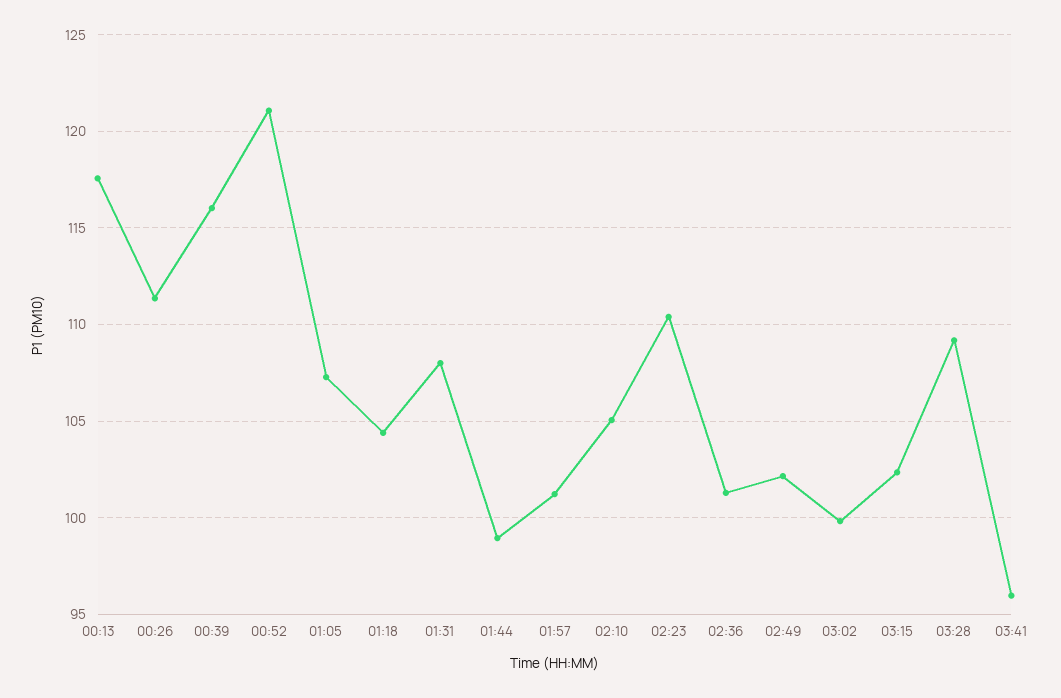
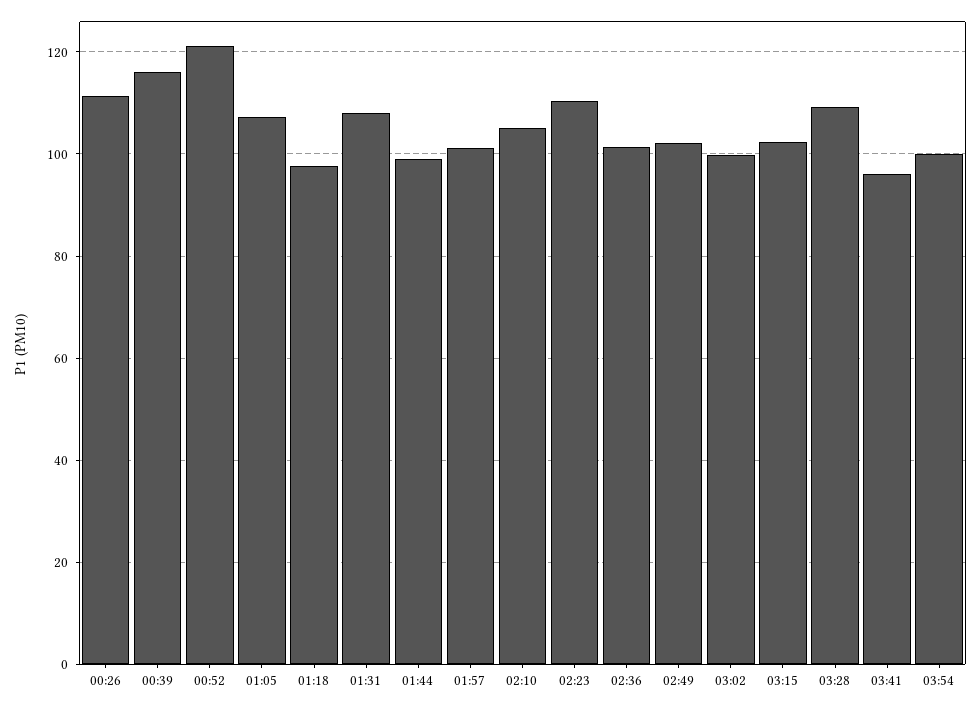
00:13: 117.5 -> none
01:18: 104.5 -> 98
03:54: none -> 100

